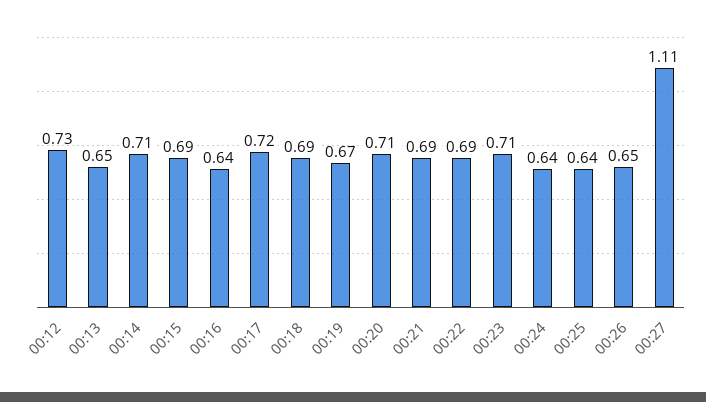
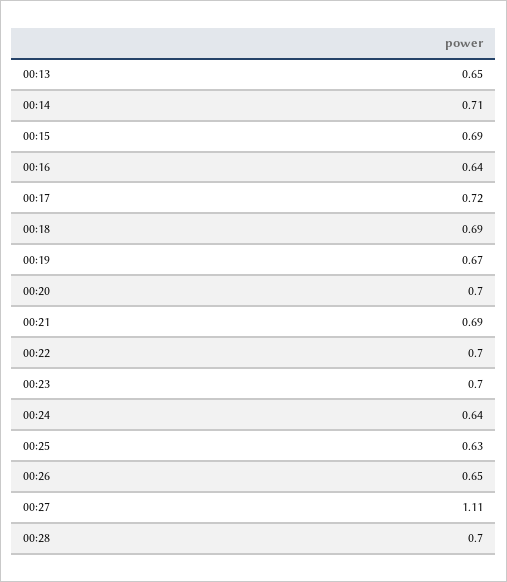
00:12: 0.73 -> none
00:20: 0.71 -> 0.7
00:22: 0.69 -> 0.7
00:23: 0.71 -> 0.7
00:25: 0.64 -> 0.63
00:28: none -> 0.7

